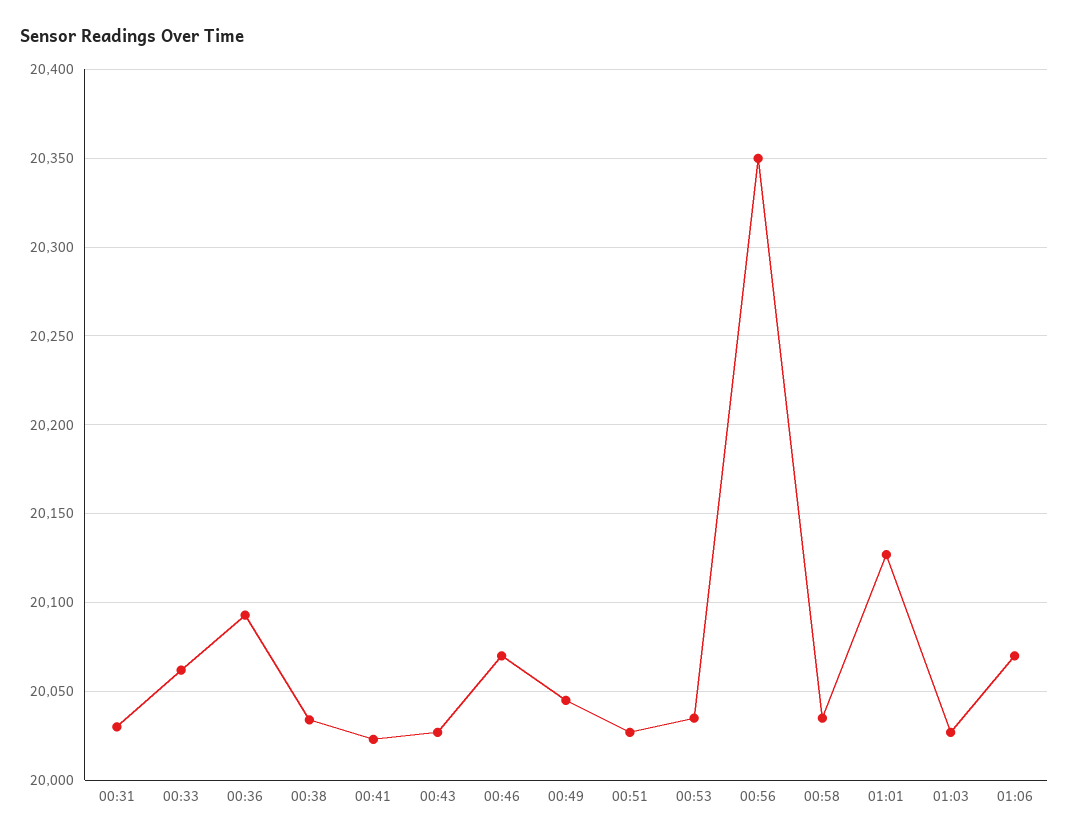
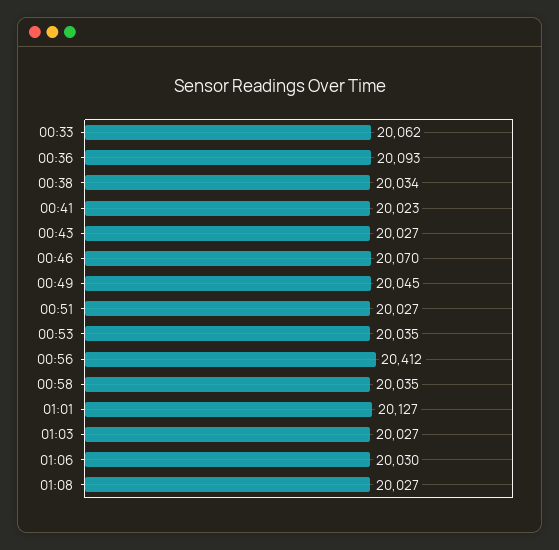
00:31: 20030 -> none
00:56: 20350 -> 20412
01:06: 20070 -> 20030
01:08: none -> 20027

